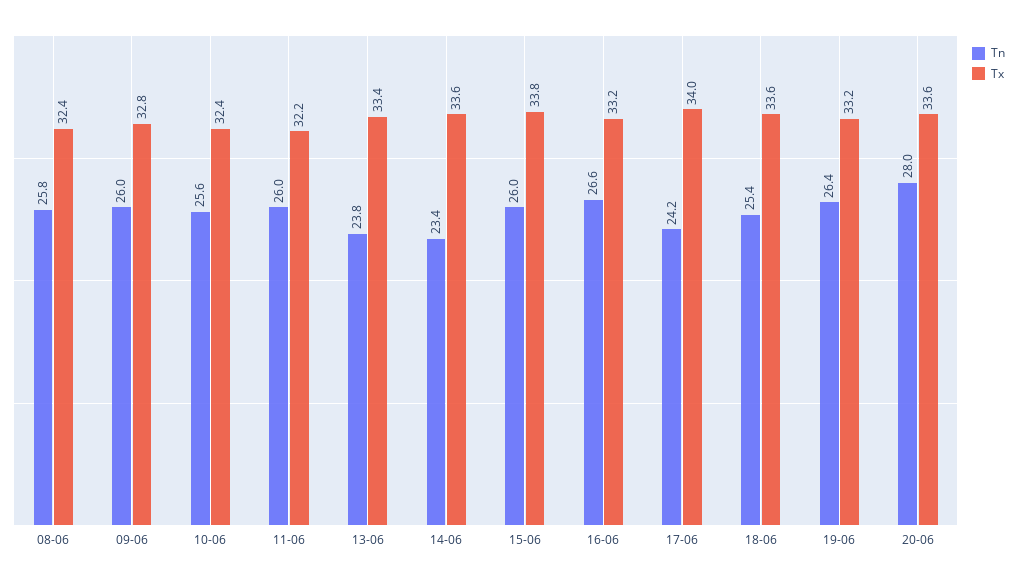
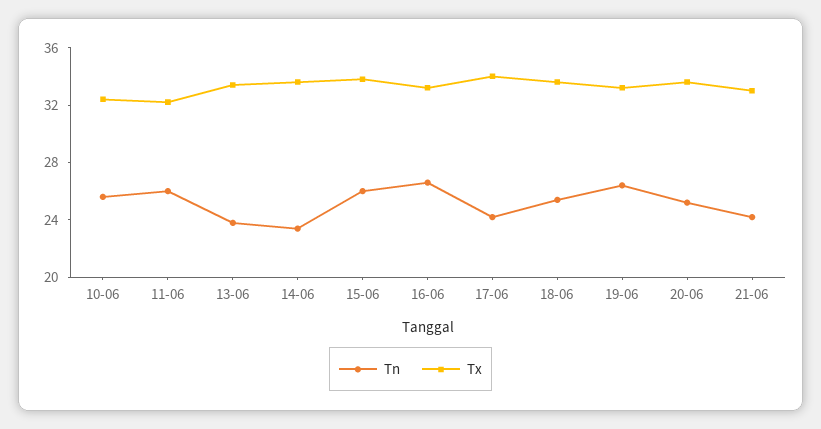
Tn, 08-06: 25.8 -> none
Tx, 08-06: 32.4 -> none
Tn, 09-06: 26 -> none
Tx, 09-06: 32.8 -> none
Tn, 20-06: 28 -> 25
Tn, 21-06: none -> 24
Tx, 21-06: none -> 33

